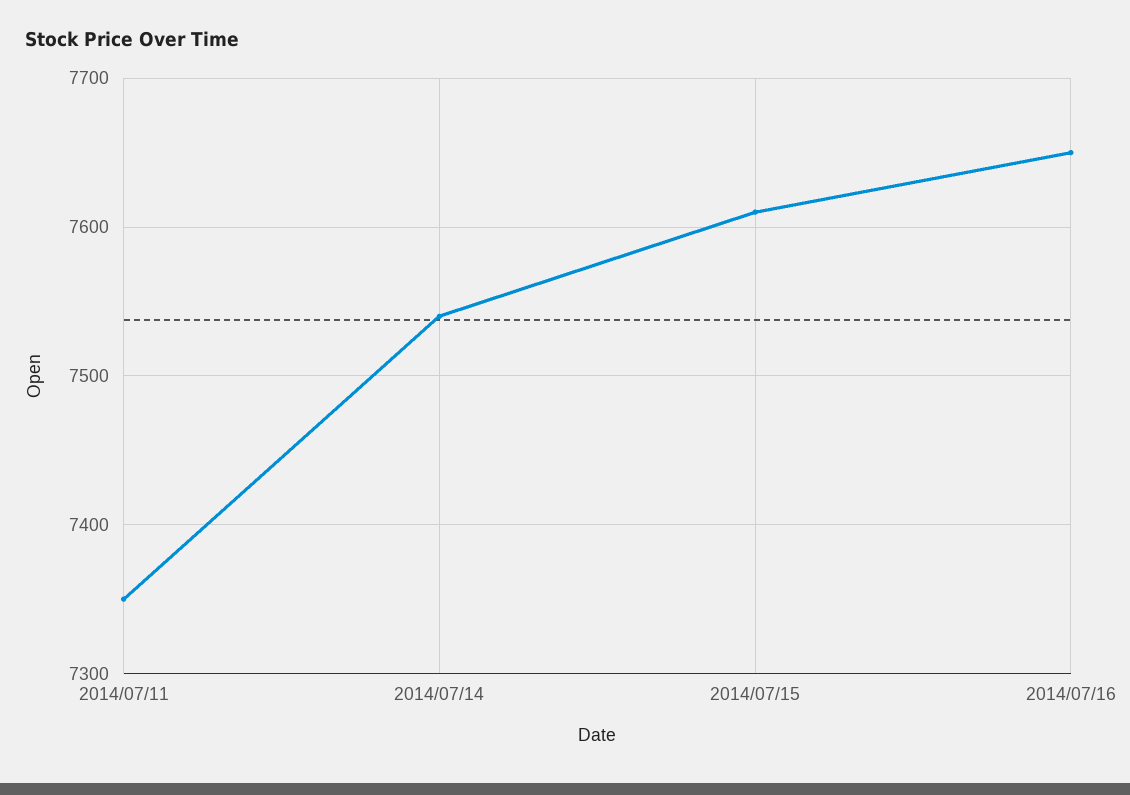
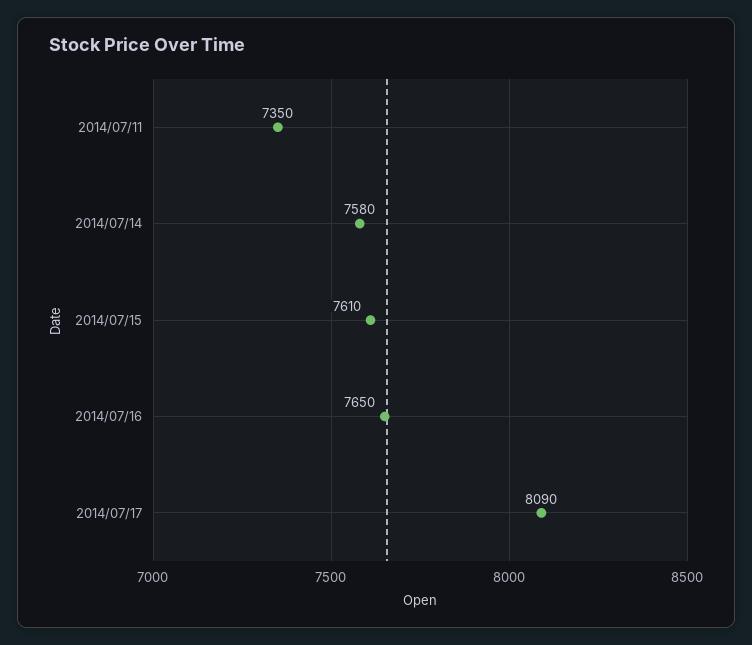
2014/07/14: 7540 -> 7580
2014/07/17: none -> 8090

